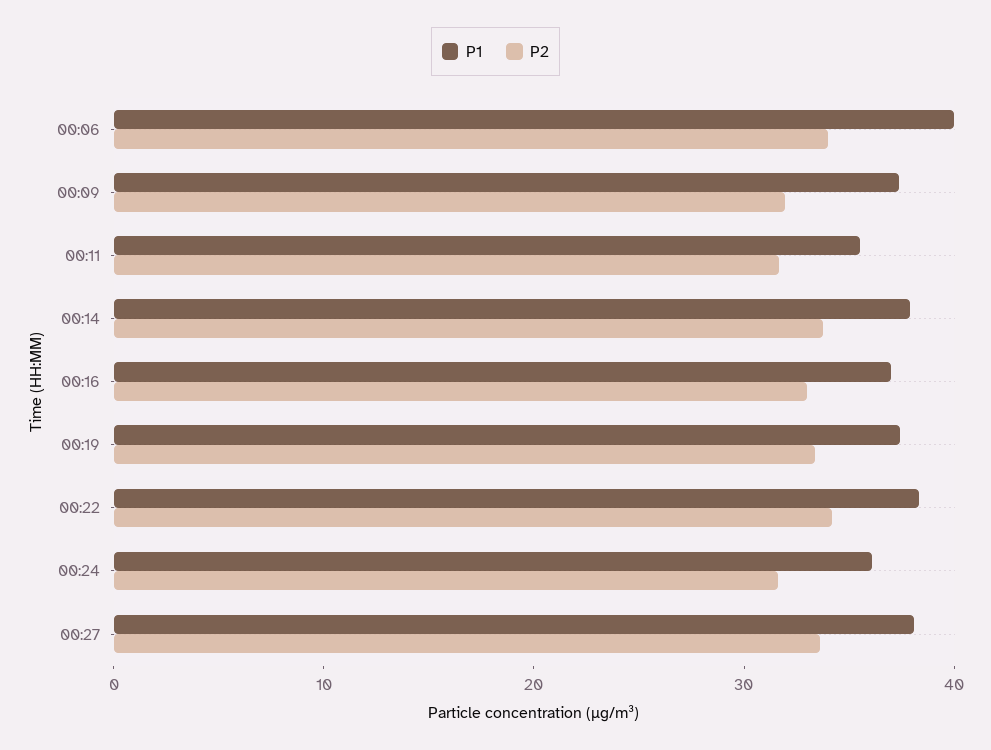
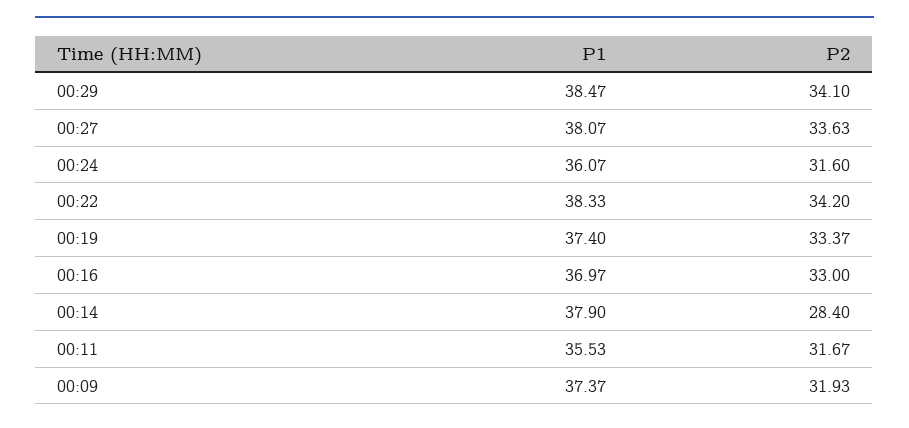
P1, 00:06: 40 -> none
P2, 00:06: 34 -> none
P2, 00:14: 34 -> 28.4
P1, 00:29: none -> 38.47
P2, 00:29: none -> 34.1

